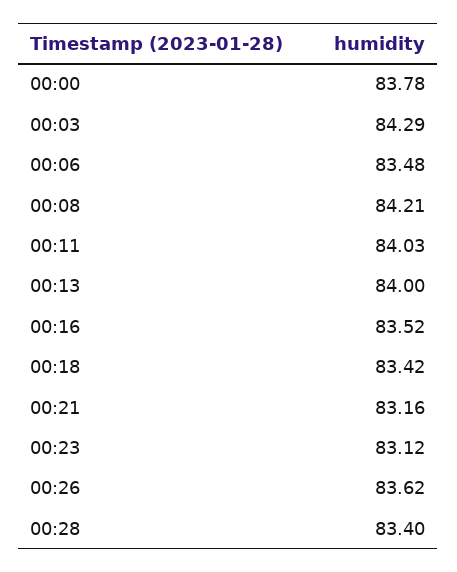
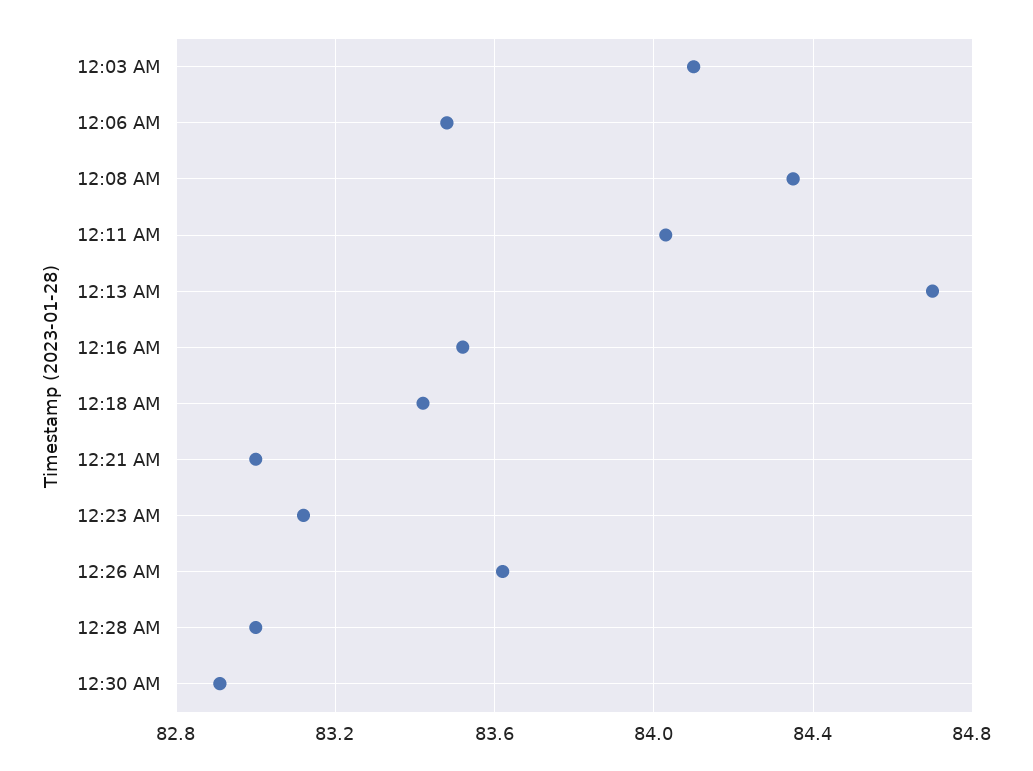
00:00: 83.78 -> none
00:03: 84.29 -> 84.1
00:08: 84.21 -> 84.35
00:13: 84 -> 84.7
00:21: 83.16 -> 83
00:28: 83.4 -> 83
12:30 AM: none -> 82.9

